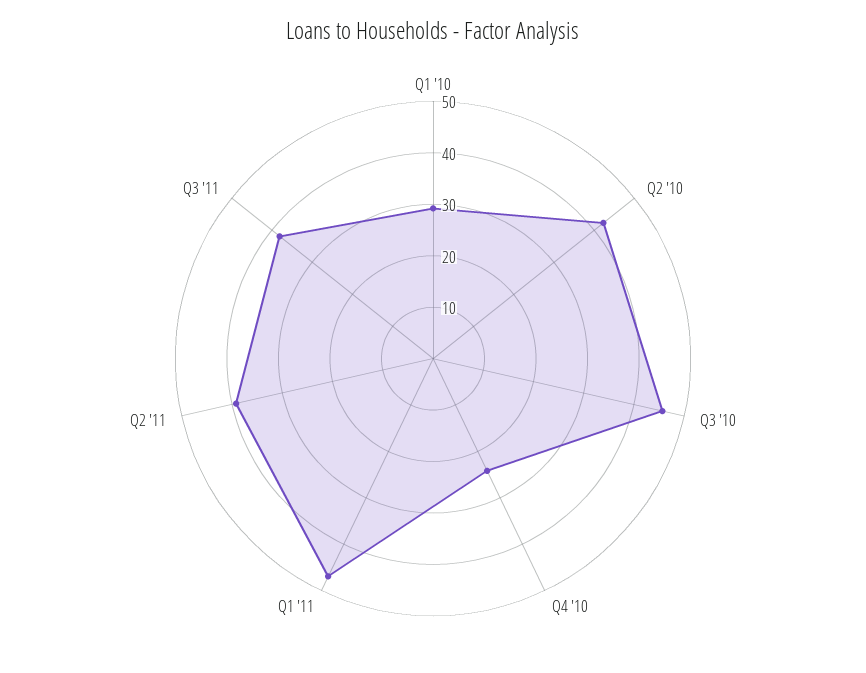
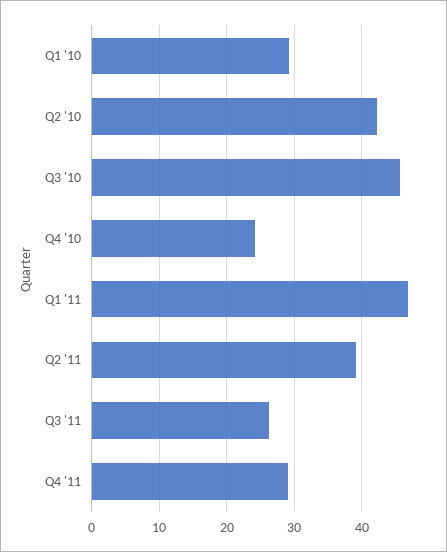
Q3 '11: 38 -> 26
Q4 '11: none -> 29

